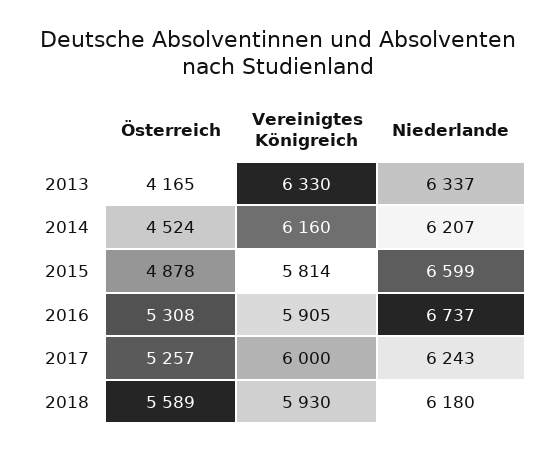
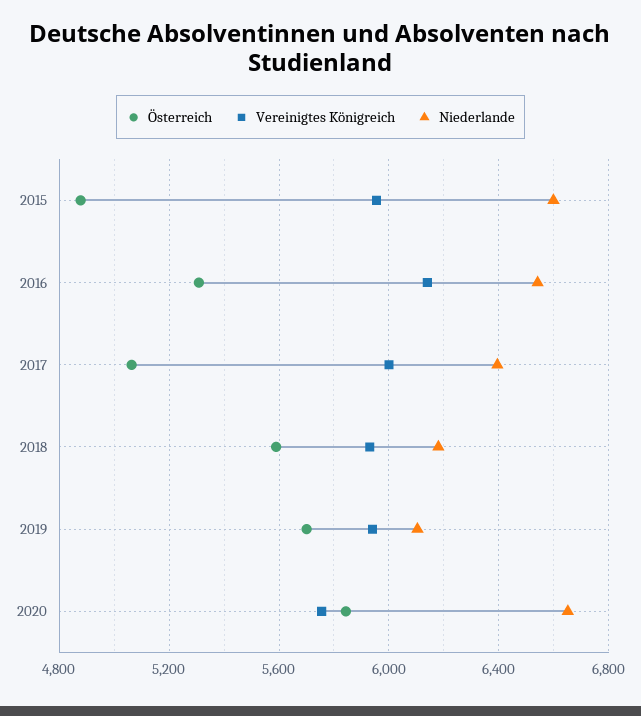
Österreich, 2013: 4165 -> none
Vereinigtes Königreich, 2013: 6330 -> none
Niederlande, 2013: 6337 -> none
Österreich, 2014: 4524 -> none
Vereinigtes Königreich, 2014: 6160 -> none
Niederlande, 2014: 6207 -> none
Vereinigtes Königreich, 2015: 5814 -> 5950
Vereinigtes Königreich, 2016: 5905 -> 6150
Niederlande, 2016: 6737 -> 6550
Österreich, 2017: 5257 -> 5050
Niederlande, 2017: 6243 -> 6400
Österreich, 2019: none -> 5700
Vereinigtes Königreich, 2019: none -> 5950
Niederlande, 2019: none -> 6100
Österreich, 2020: none -> 5850
Vereinigtes Königreich, 2020: none -> 5750
Niederlande, 2020: none -> 6650

